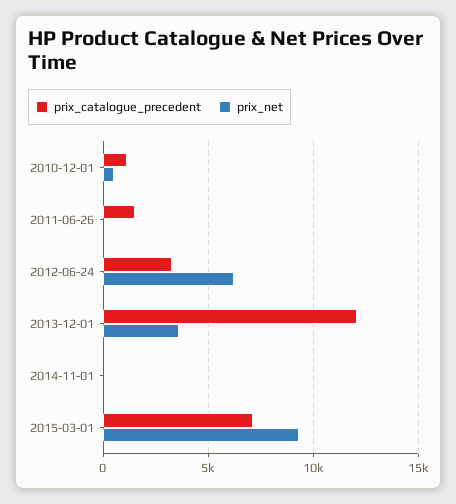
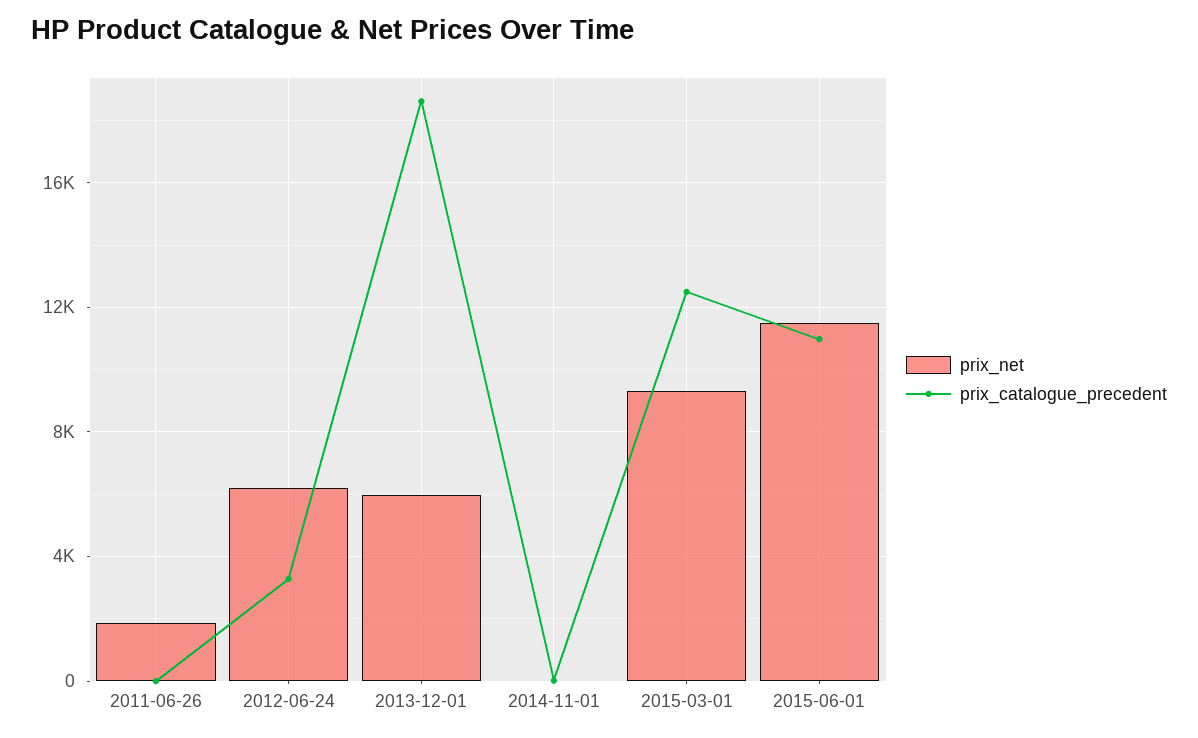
prix_catalogue_precedent, 2010-12-01: 1000 -> none
prix_net, 2010-12-01: 500 -> none
prix_catalogue_precedent, 2011-06-26: 1500 -> 0
prix_net, 2011-06-26: 0 -> 2000
prix_catalogue_precedent, 2013-12-01: 12000 -> 18500
prix_net, 2013-12-01: 3500 -> 6000
prix_catalogue_precedent, 2015-03-01: 7000 -> 12500
prix_net, 2015-06-01: none -> 11500
prix_catalogue_precedent, 2015-06-01: none -> 11000

